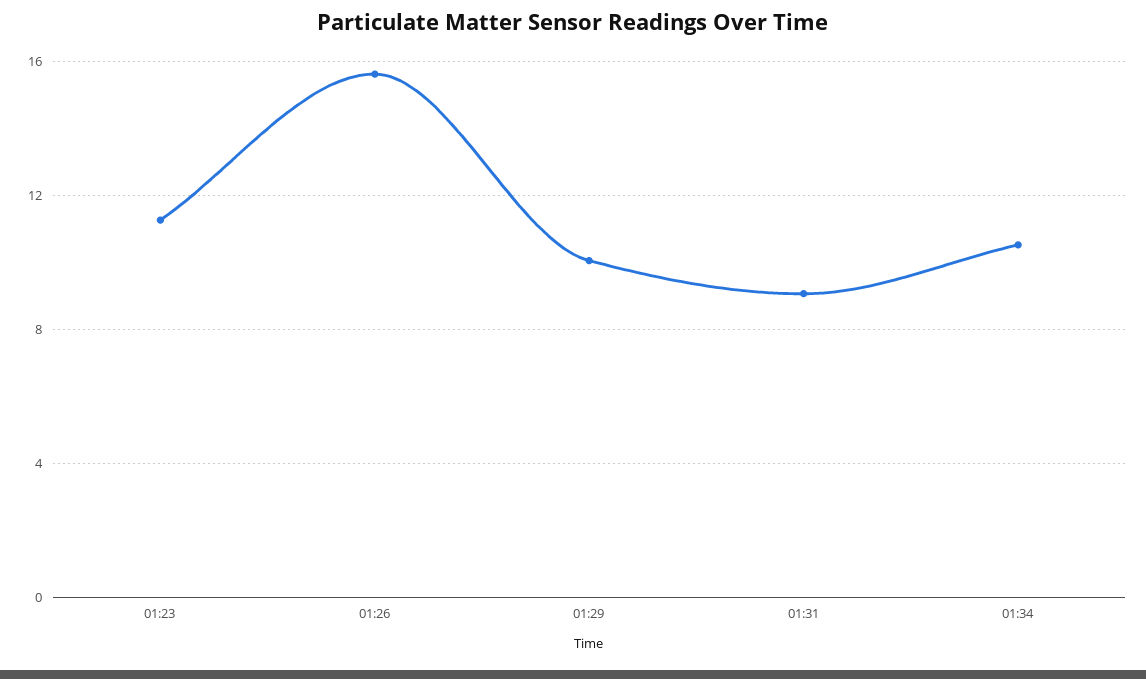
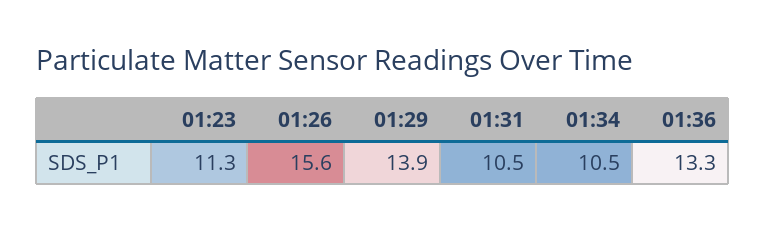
01:29: 10 -> 13.9
01:31: 9 -> 10.5
01:36: none -> 13.3

